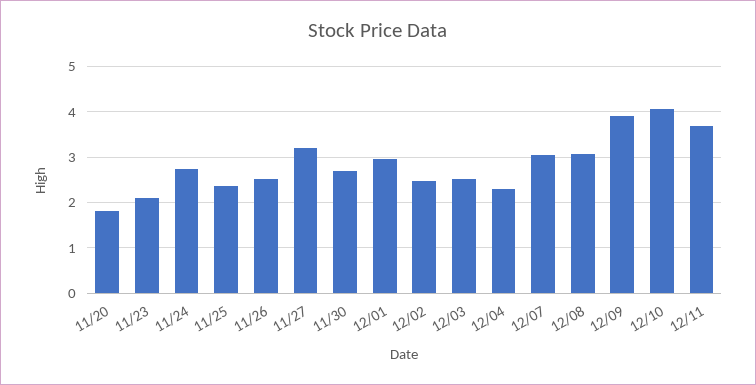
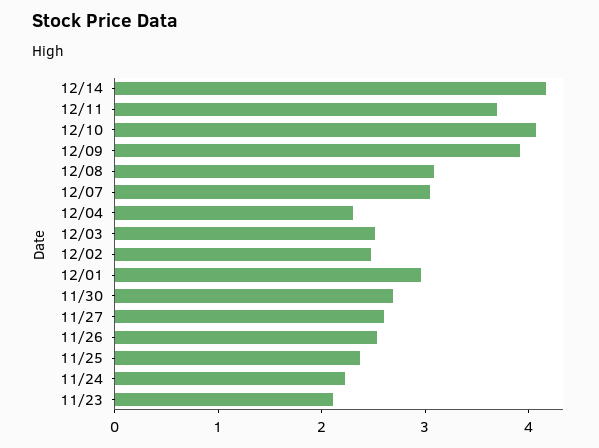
11/20: 1.8 -> none
11/24: 2.8 -> 2.2
11/27: 3.2 -> 2.6
12/14: none -> 4.2

